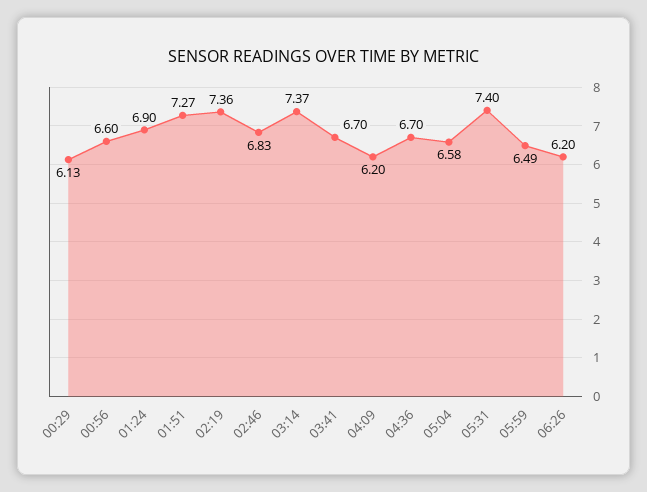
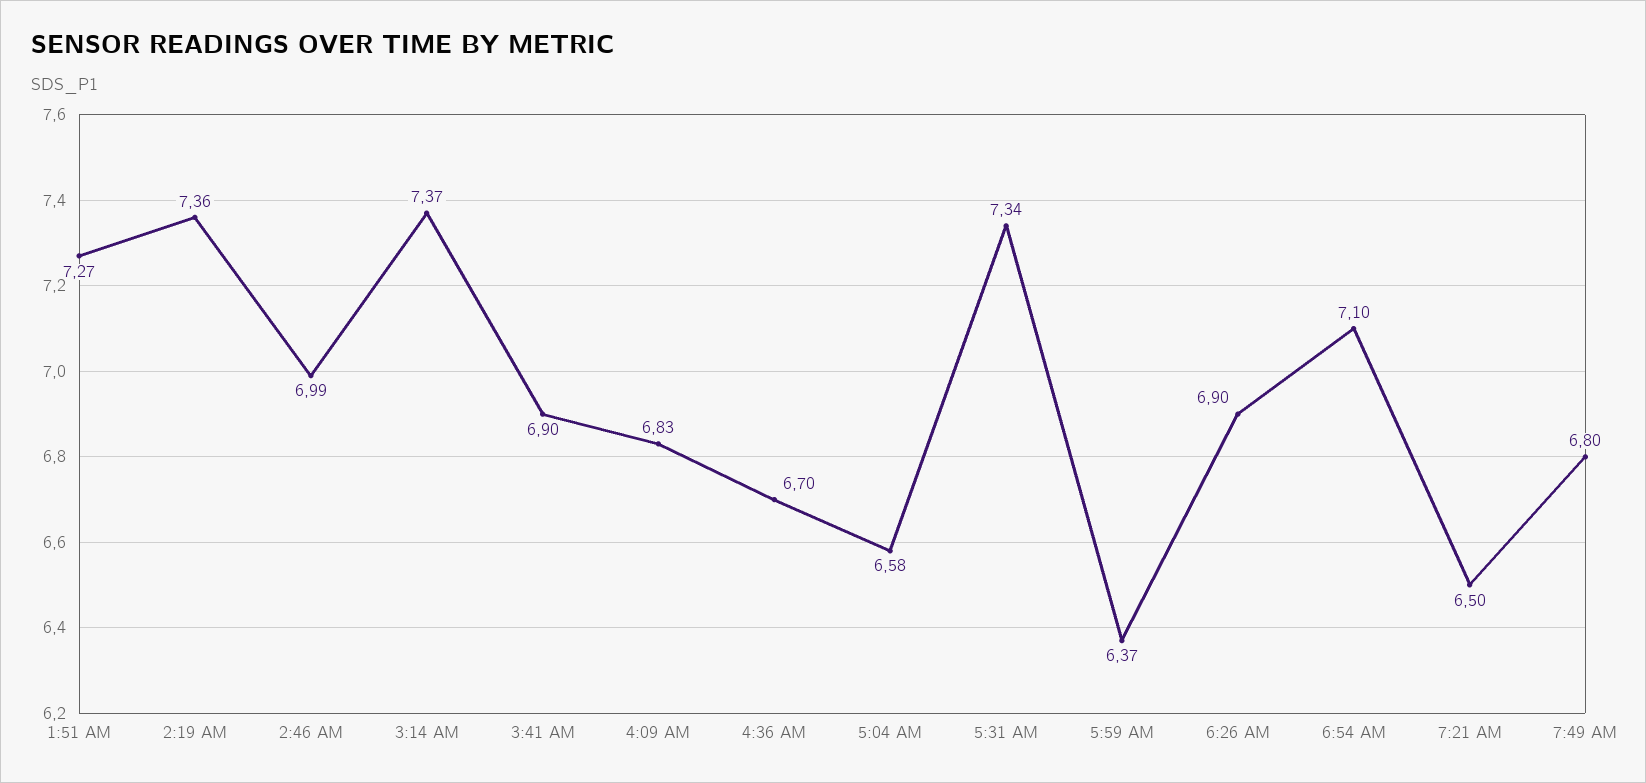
00:29: 6.13 -> none
00:56: 6.6 -> none
01:24: 6.9 -> none
02:46: 6.83 -> 6.99
03:41: 6.7 -> 6.9
04:09: 6.2 -> 6.83
05:31: 7.4 -> 7.34
05:59: 6.49 -> 6.37
06:26: 6.2 -> 6.9
6:54 AM: none -> 7.1
7:21 AM: none -> 6.5
7:49 AM: none -> 6.8

